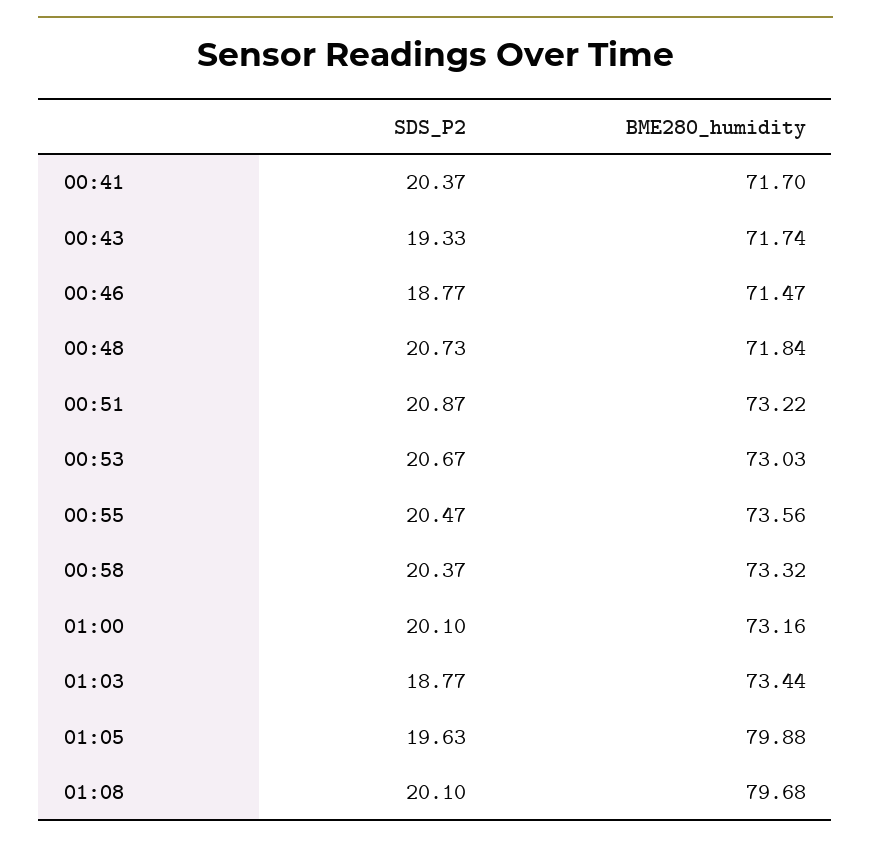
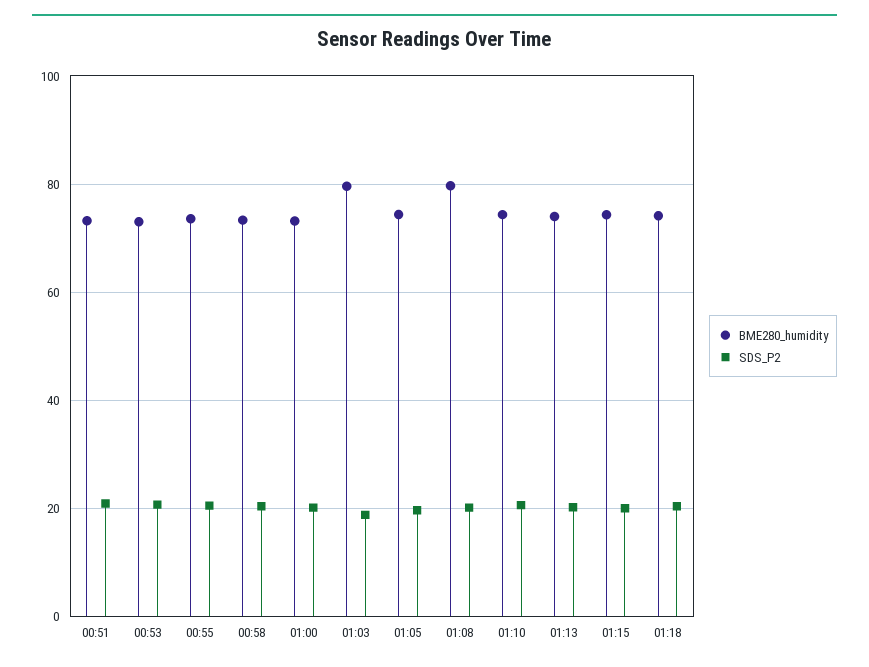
SDS_P2, 00:41: 20.37 -> none
BME280_humidity, 00:41: 71.7 -> none
SDS_P2, 00:43: 19.33 -> none
BME280_humidity, 00:43: 71.74 -> none
SDS_P2, 00:46: 18.77 -> none
BME280_humidity, 00:46: 71.47 -> none
SDS_P2, 00:48: 20.73 -> none
BME280_humidity, 00:48: 71.84 -> none
BME280_humidity, 01:03: 73.44 -> 80
BME280_humidity, 01:05: 79.88 -> 74
BME280_humidity, 01:10: none -> 74
SDS_P2, 01:10: none -> 20
BME280_humidity, 01:13: none -> 74
SDS_P2, 01:13: none -> 20
BME280_humidity, 01:15: none -> 74
SDS_P2, 01:15: none -> 20
BME280_humidity, 01:18: none -> 74
SDS_P2, 01:18: none -> 20

